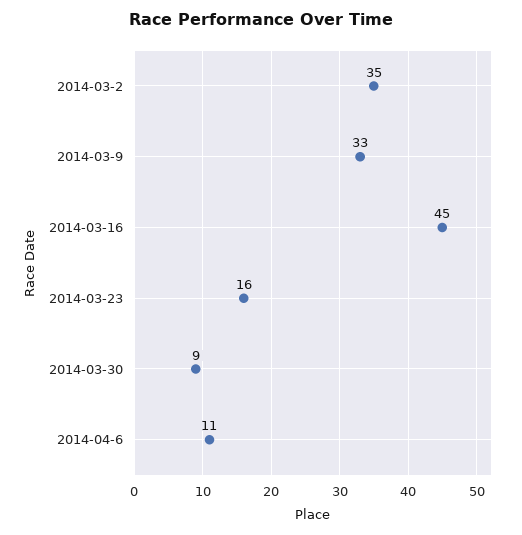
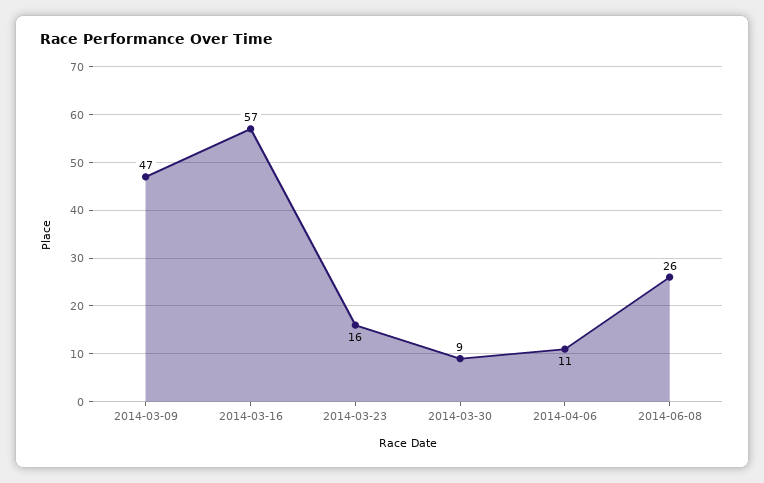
2014-03-2: 35 -> none
2014-03-9: 33 -> 47
2014-03-16: 45 -> 57
2014-06-08: none -> 26

